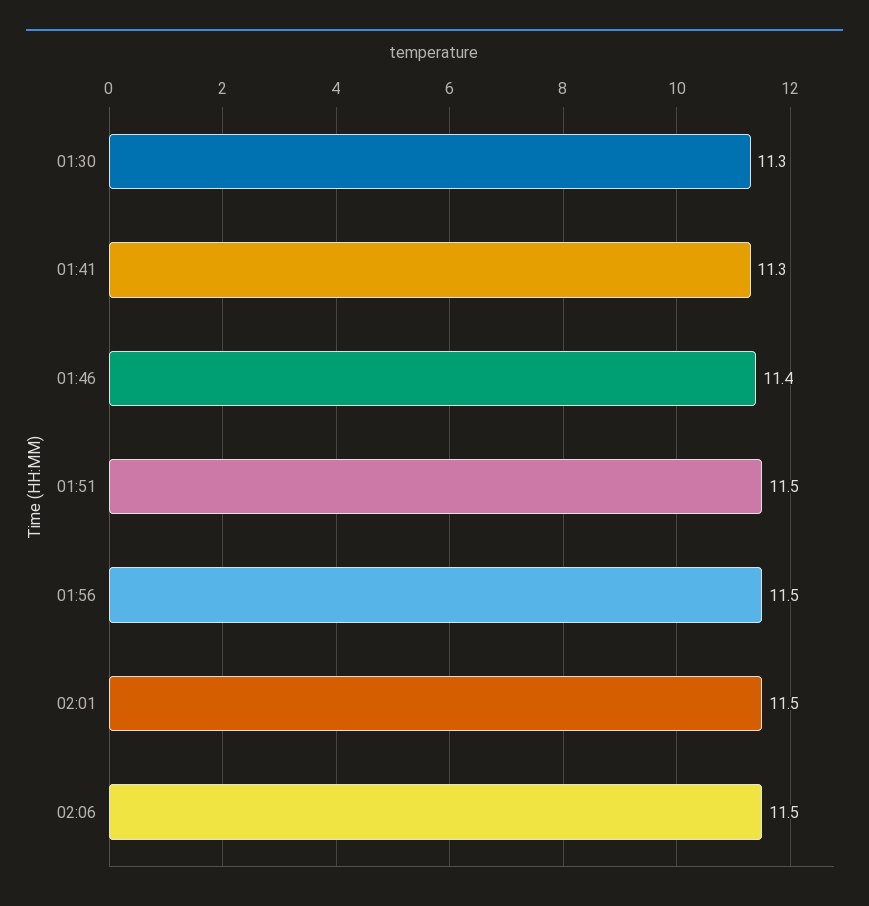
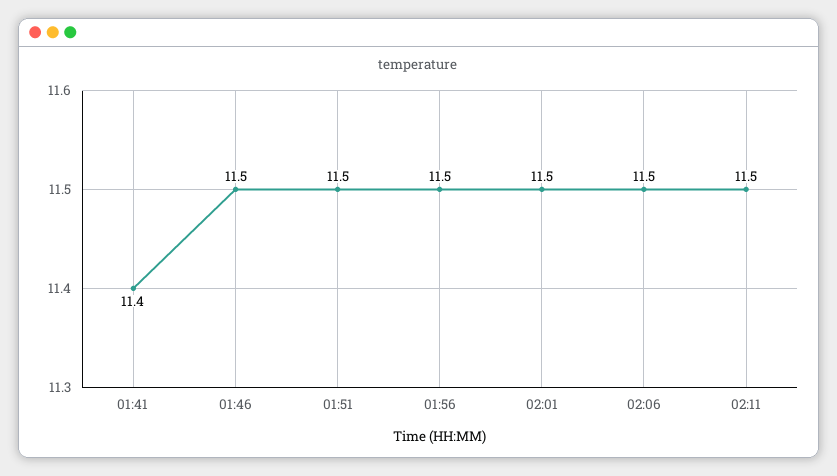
01:30: 11.3 -> none
01:41: 11.3 -> 11.4
01:46: 11.4 -> 11.5
02:11: none -> 11.5

